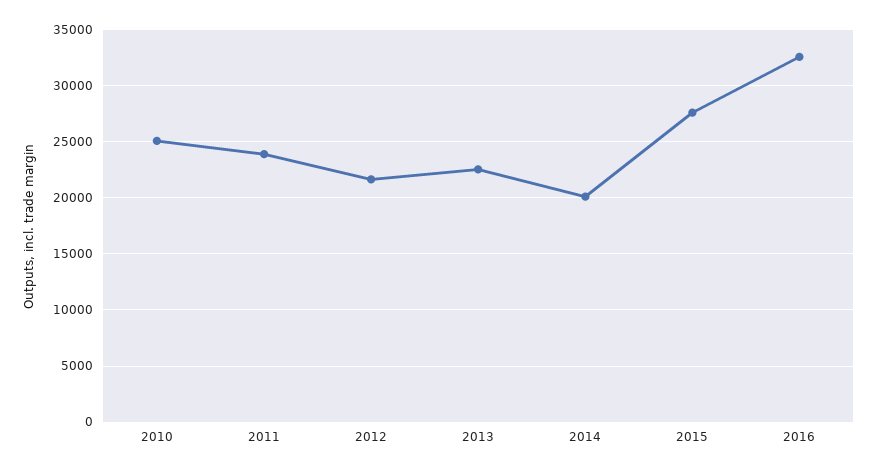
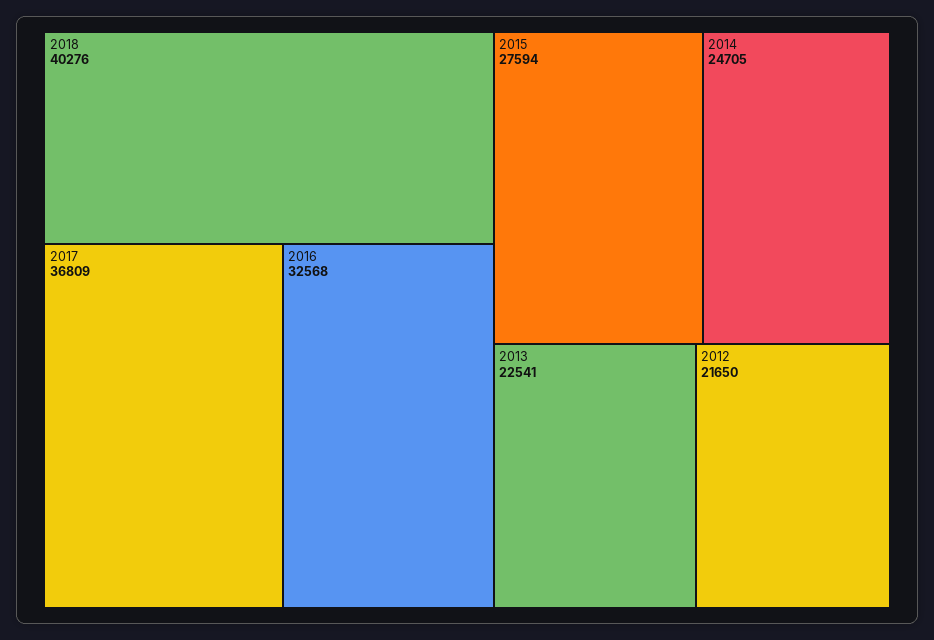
2010: 25000 -> none
2011: 24000 -> none
2014: 20000 -> 24705
2018: none -> 40276
2017: none -> 36809

